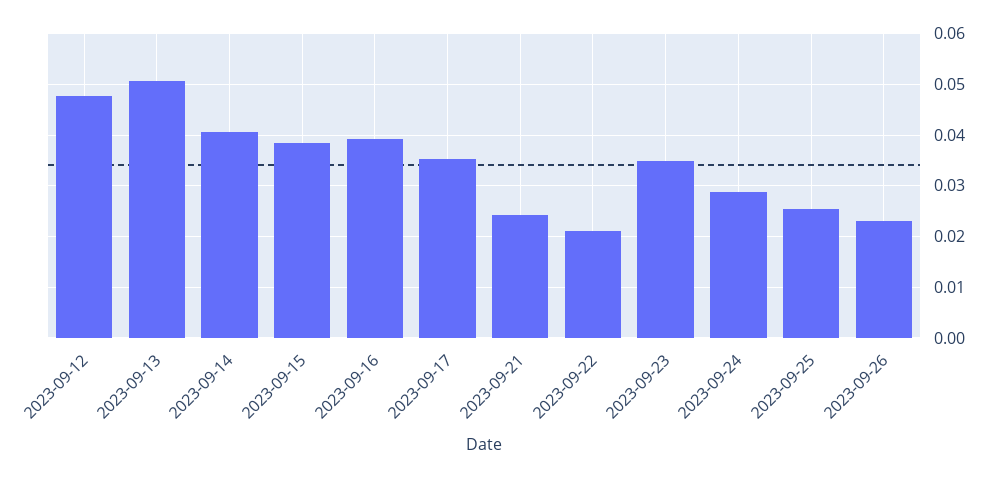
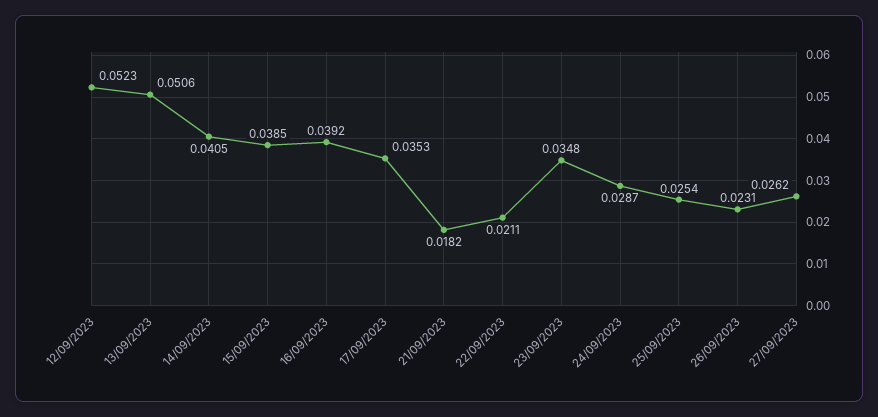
2023-09-12: 0.048 -> 0.0523
2023-09-21: 0.024 -> 0.0182
27/09/2023: none -> 0.0262

